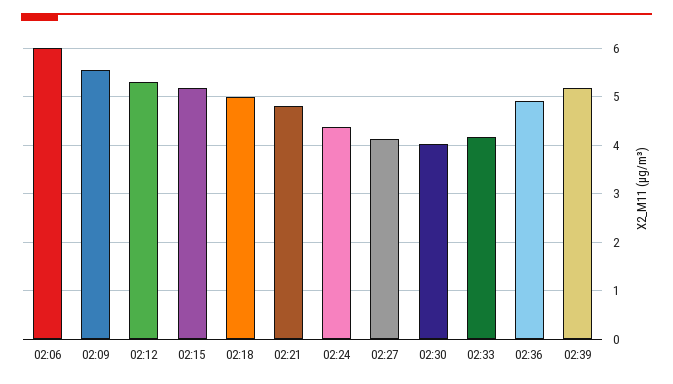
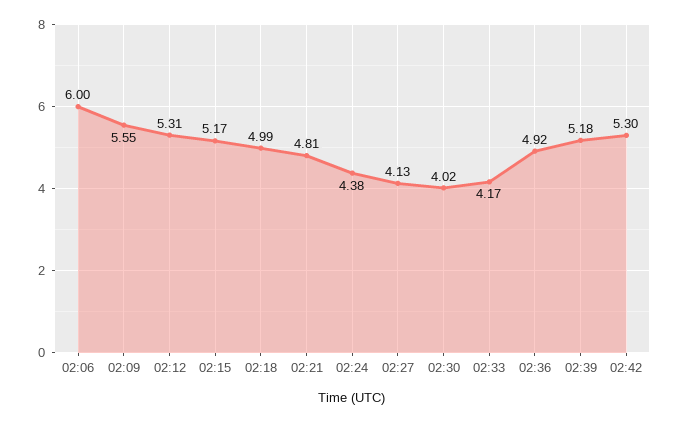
02:42: none -> 5.3

